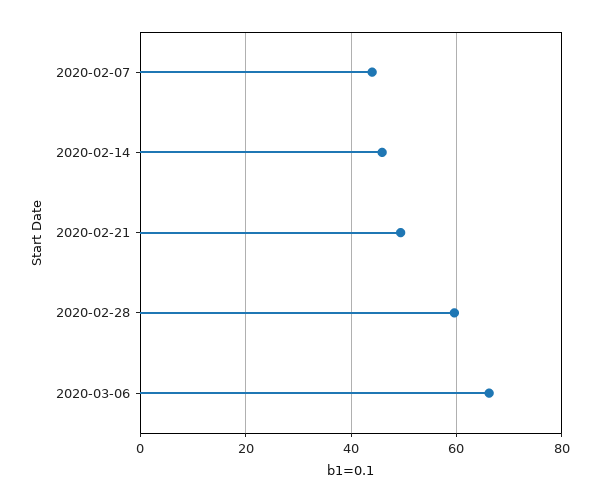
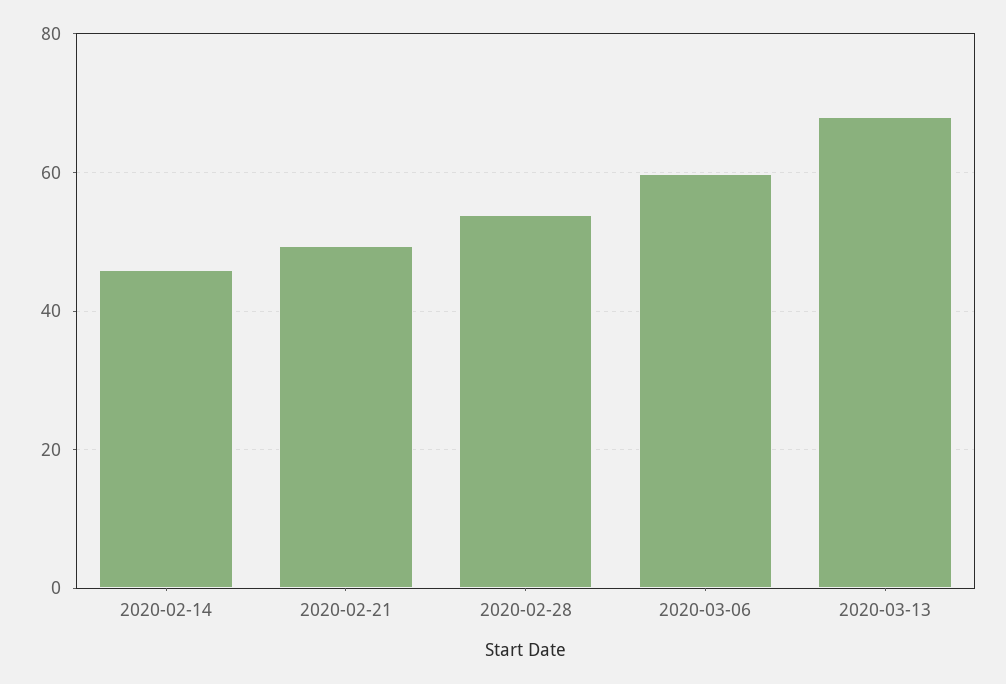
2020-02-07: 44 -> none
2020-02-28: 60 -> 54
2020-03-06: 66 -> 60
2020-03-13: none -> 68

